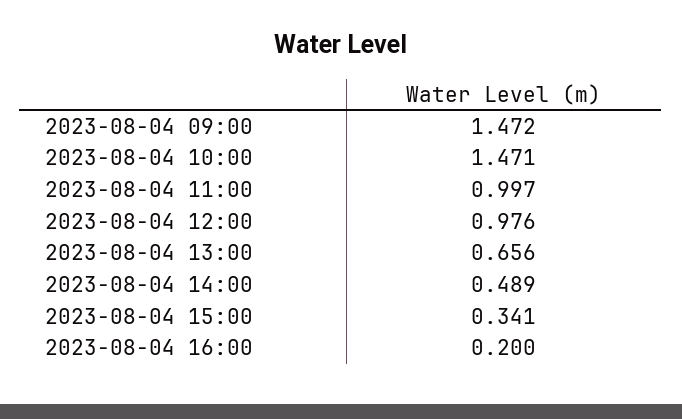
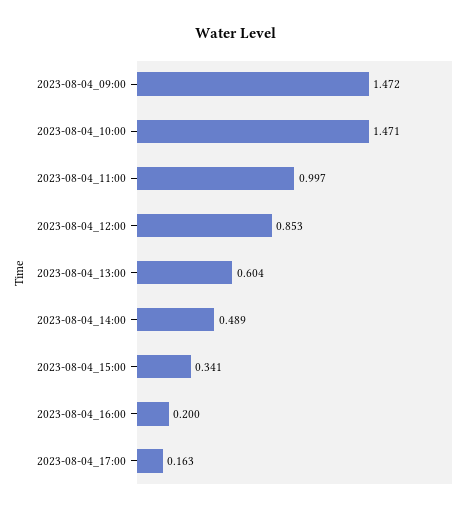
2023-08-04 12:00: 0.976 -> 0.853
2023-08-04 13:00: 0.656 -> 0.604
2023-08-04_17:00: none -> 0.163

